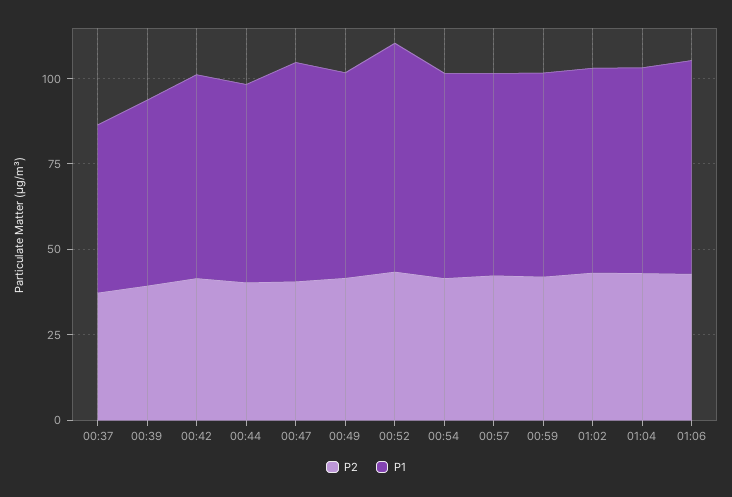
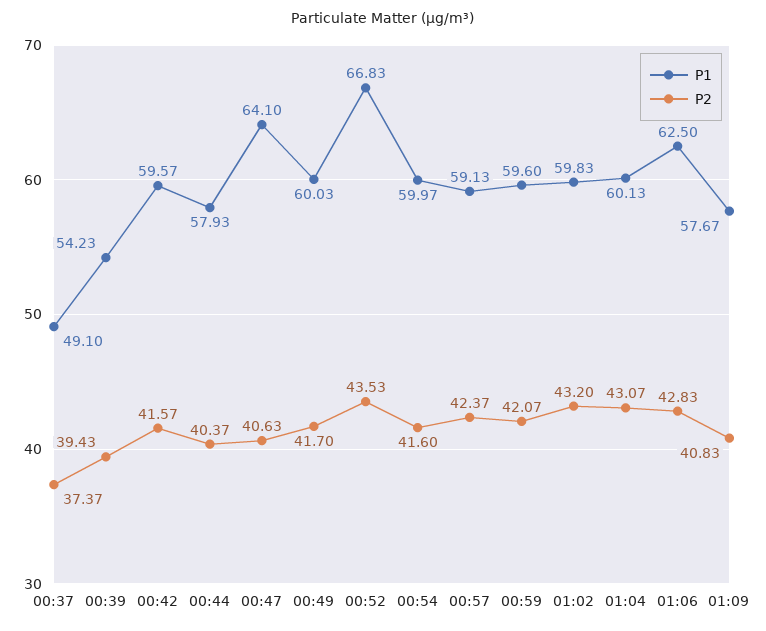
P1, 01:09: none -> 57.67
P2, 01:09: none -> 40.83

